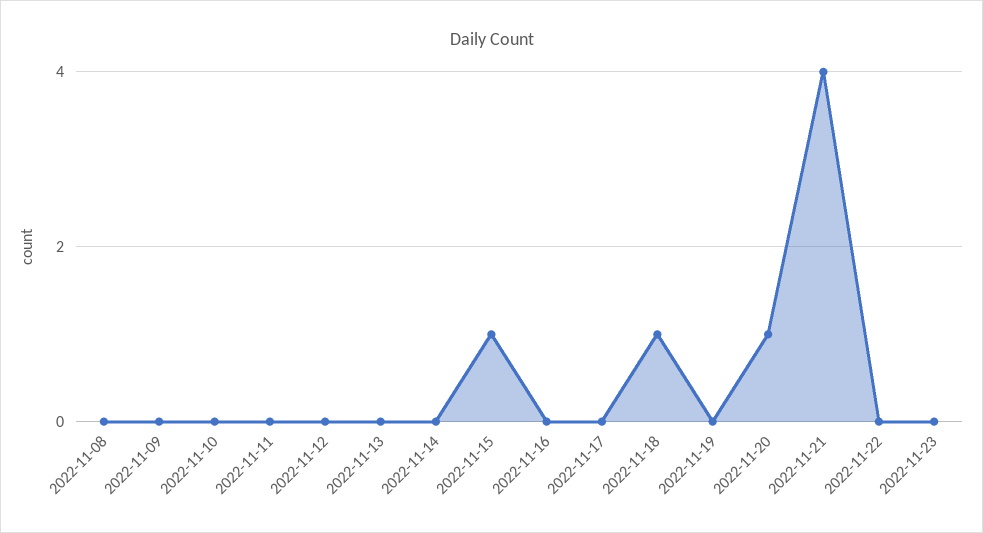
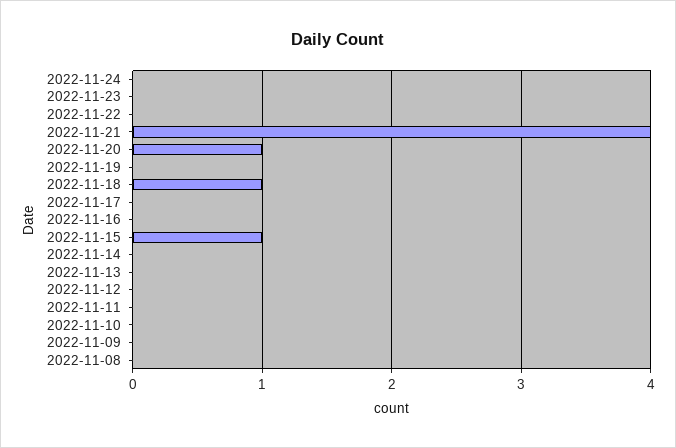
2022-11-24: none -> 0

